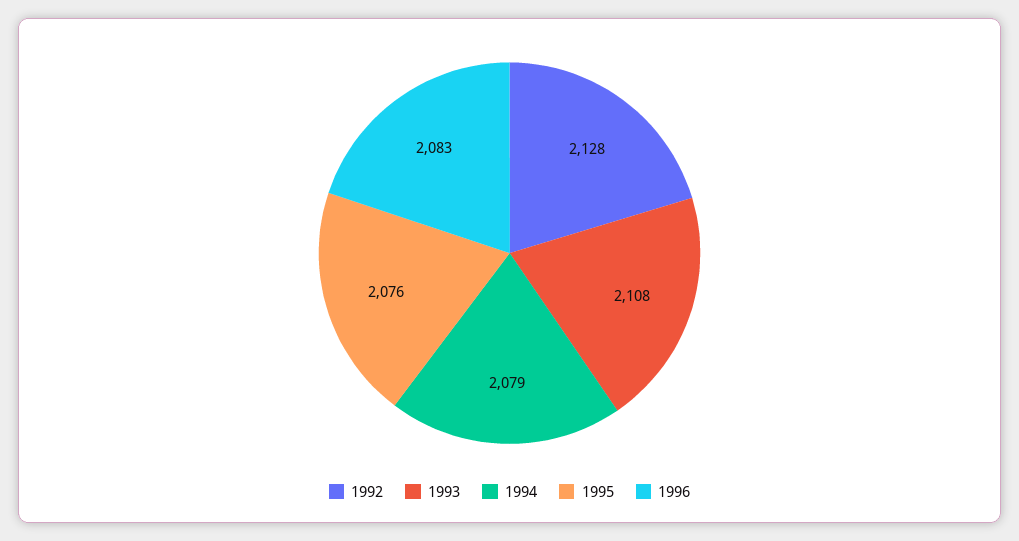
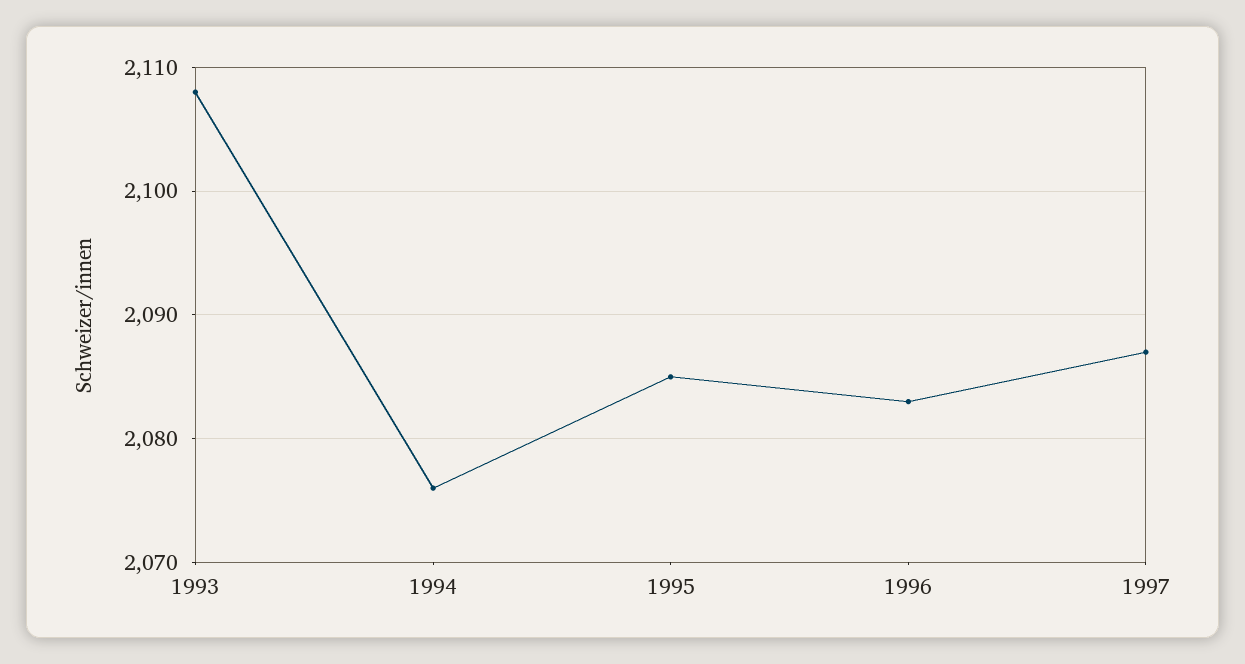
1992: 2128 -> none
1994: 2079 -> 2076
1995: 2076 -> 2085
1997: none -> 2087

